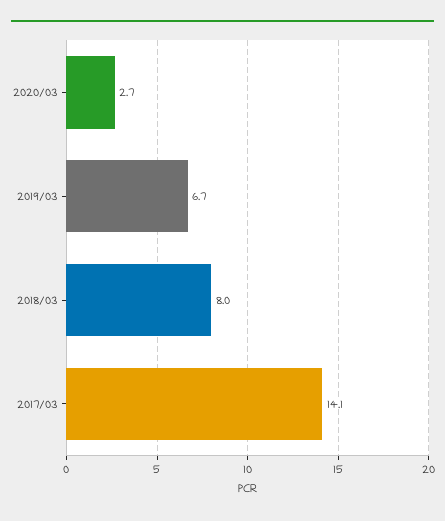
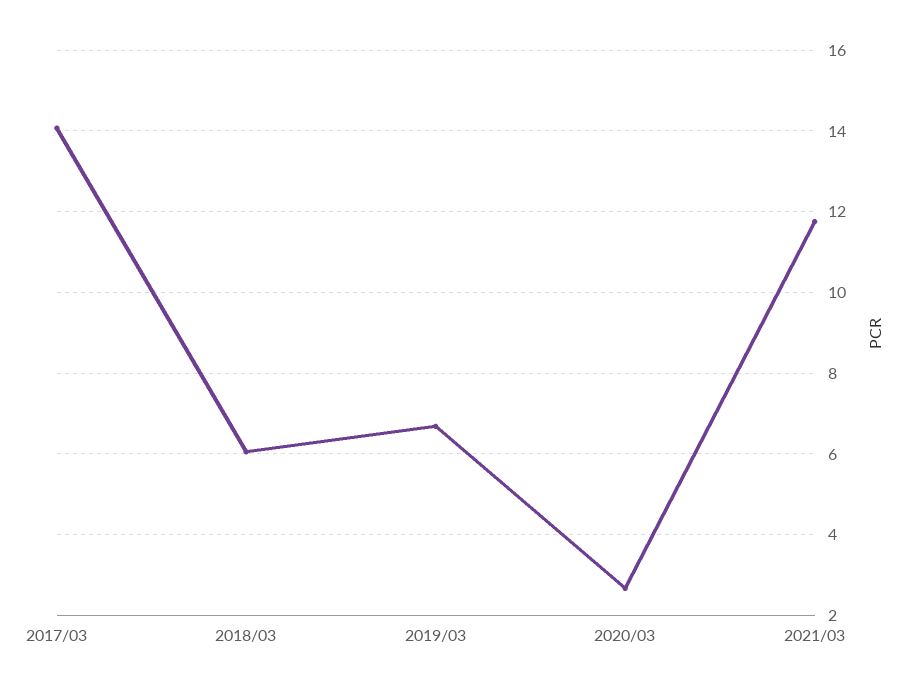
2018/03: 8 -> 6
2021/03: none -> 11.8

